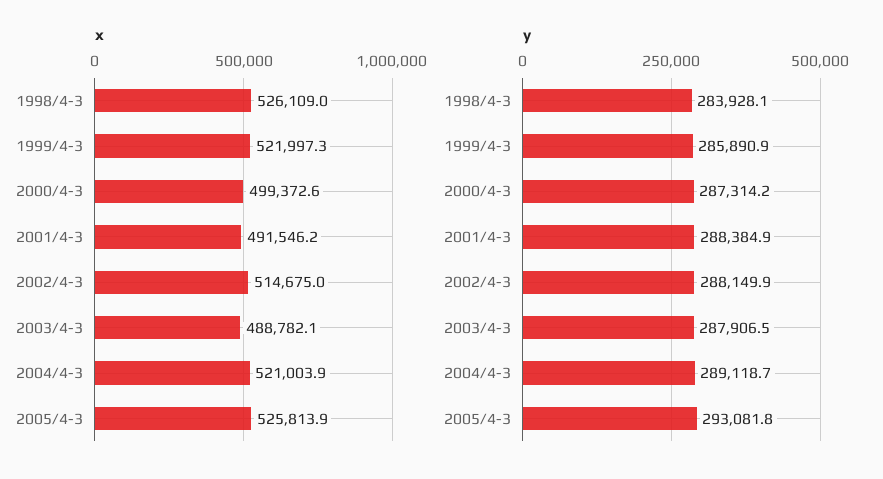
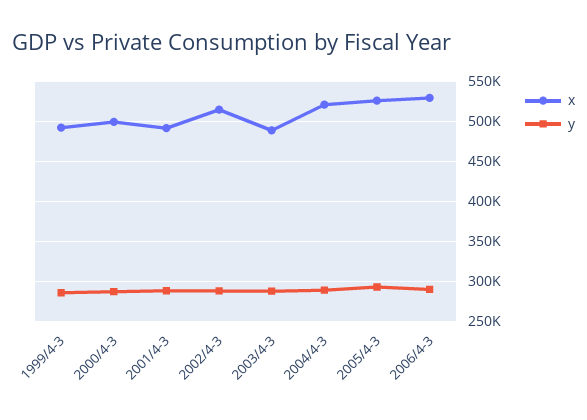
x, 1998/4-3: 526109 -> none
x, 1999/4-3: 521997.3 -> 490000
y, 1998/4-3: 283928.1 -> none
x, 2006/4-3: none -> 530000
y, 2006/4-3: none -> 290000

